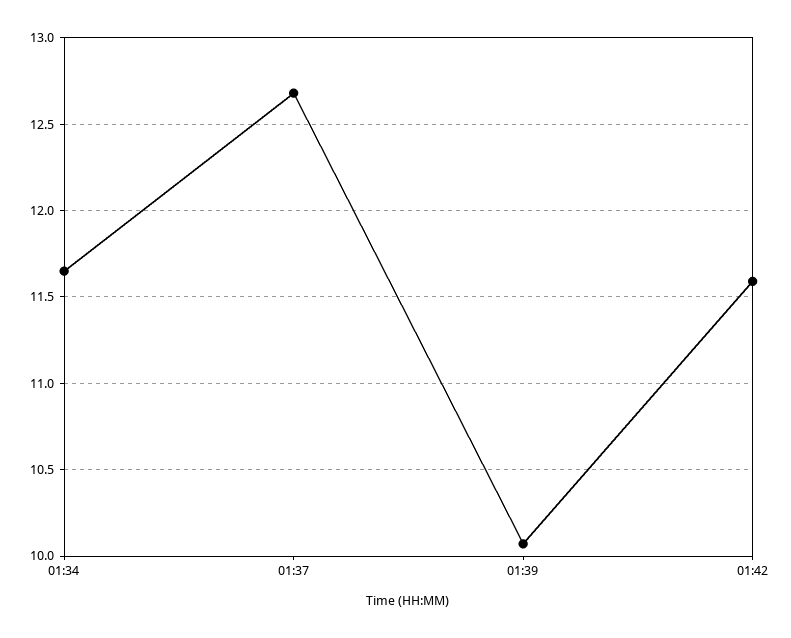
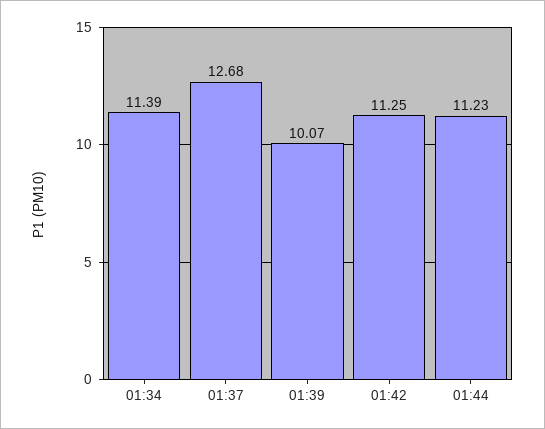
01:34: 11.65 -> 11.39
01:42: 11.6 -> 11.25
01:44: none -> 11.23

